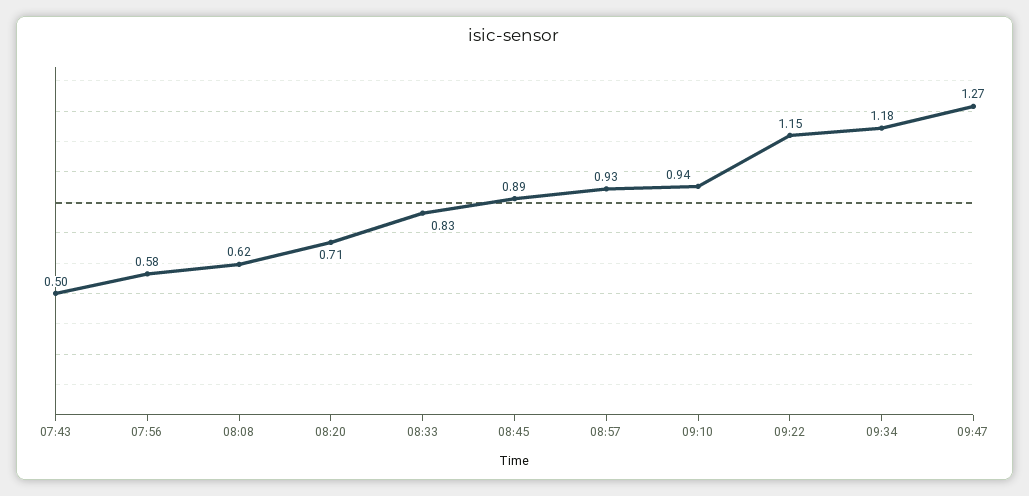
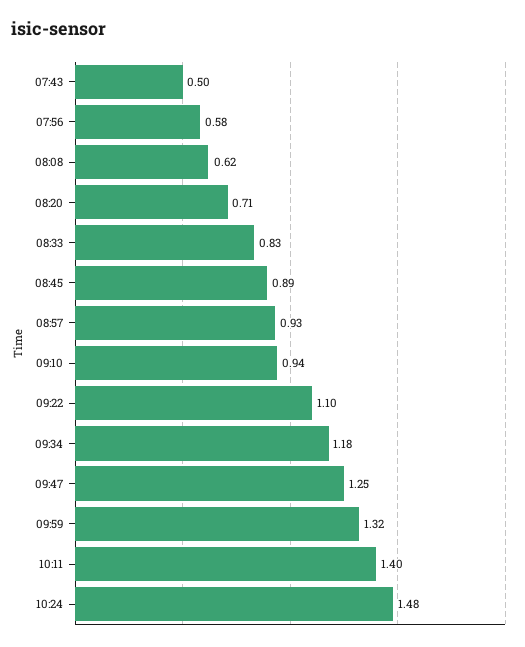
09:22: 1.15 -> 1.1
09:47: 1.27 -> 1.25
09:59: none -> 1.32
10:11: none -> 1.4
10:24: none -> 1.48

